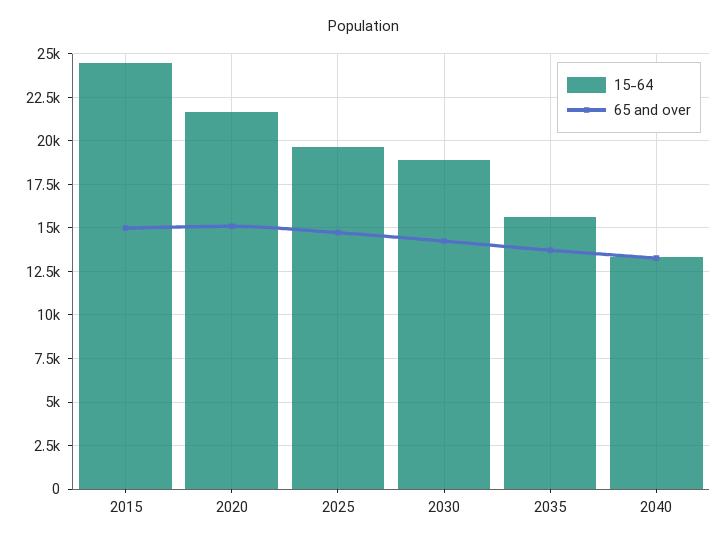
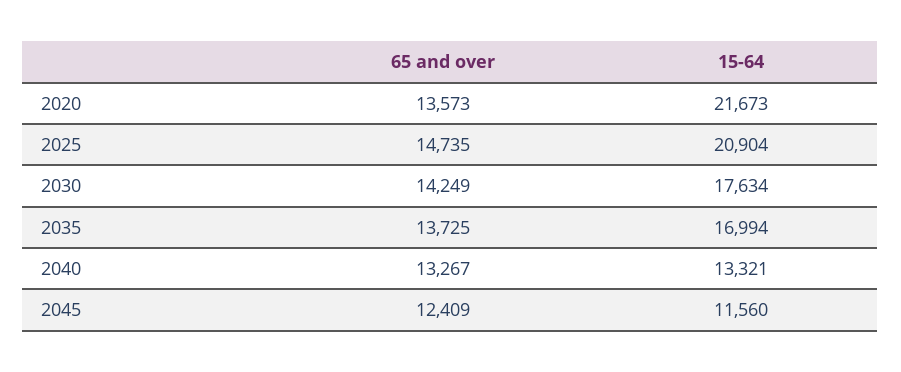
15-64, 2015: 24500 -> none
65 and over, 2015: 15000 -> none
65 and over, 2020: 15000 -> 13573
15-64, 2025: 19500 -> 20904
15-64, 2030: 19000 -> 17634
15-64, 2035: 15500 -> 16994
65 and over, 2045: none -> 12409
15-64, 2045: none -> 11560

